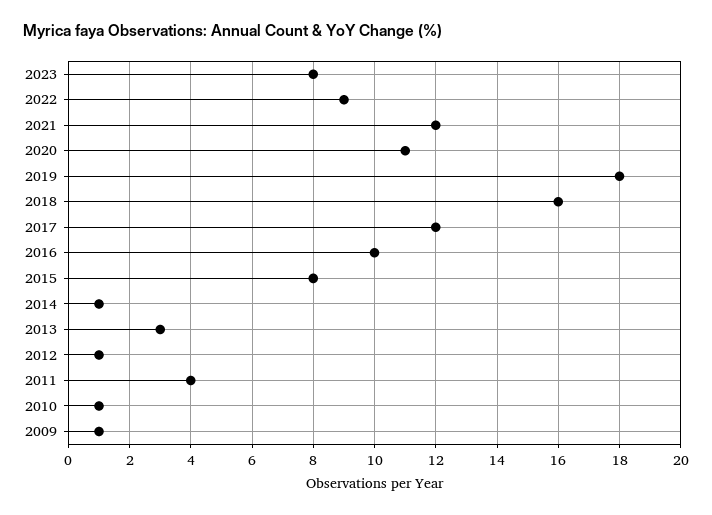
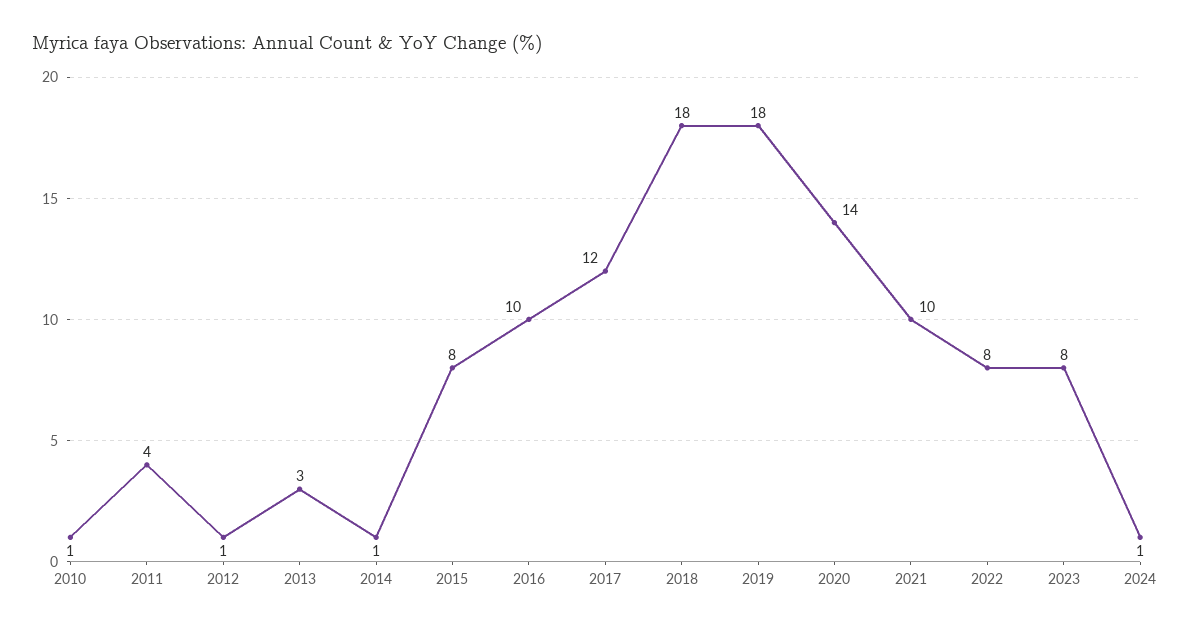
2022: 9 -> 8
2021: 12 -> 10
2020: 11 -> 14
2018: 16 -> 18
2009: 1 -> none
2024: none -> 1

